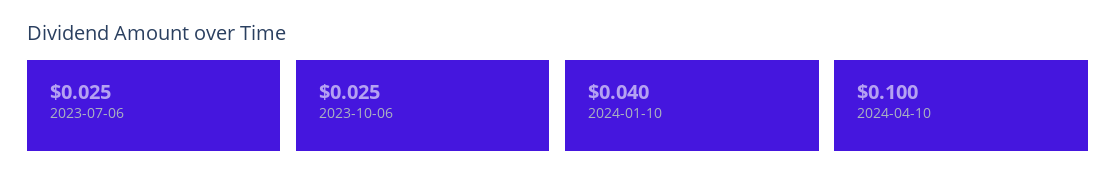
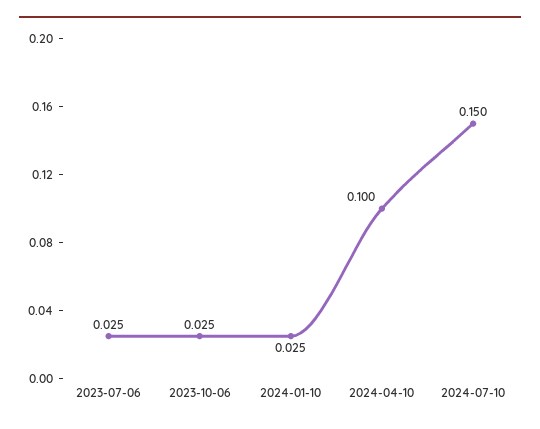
2024-01-10: 0.04 -> 0.025
2024-07-10: none -> 0.15

